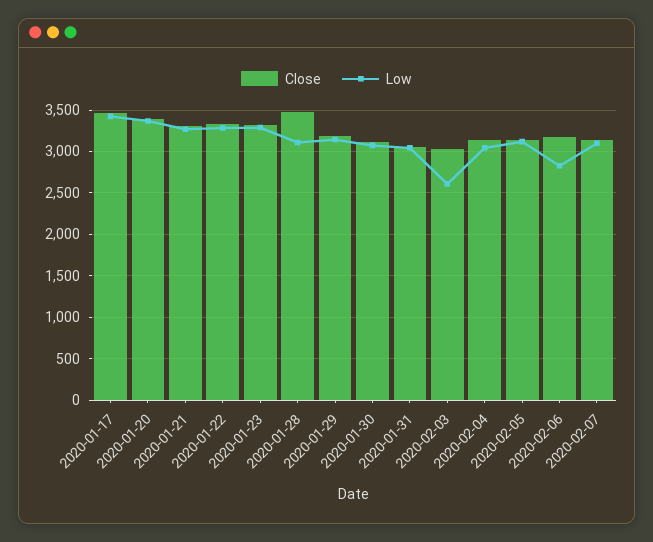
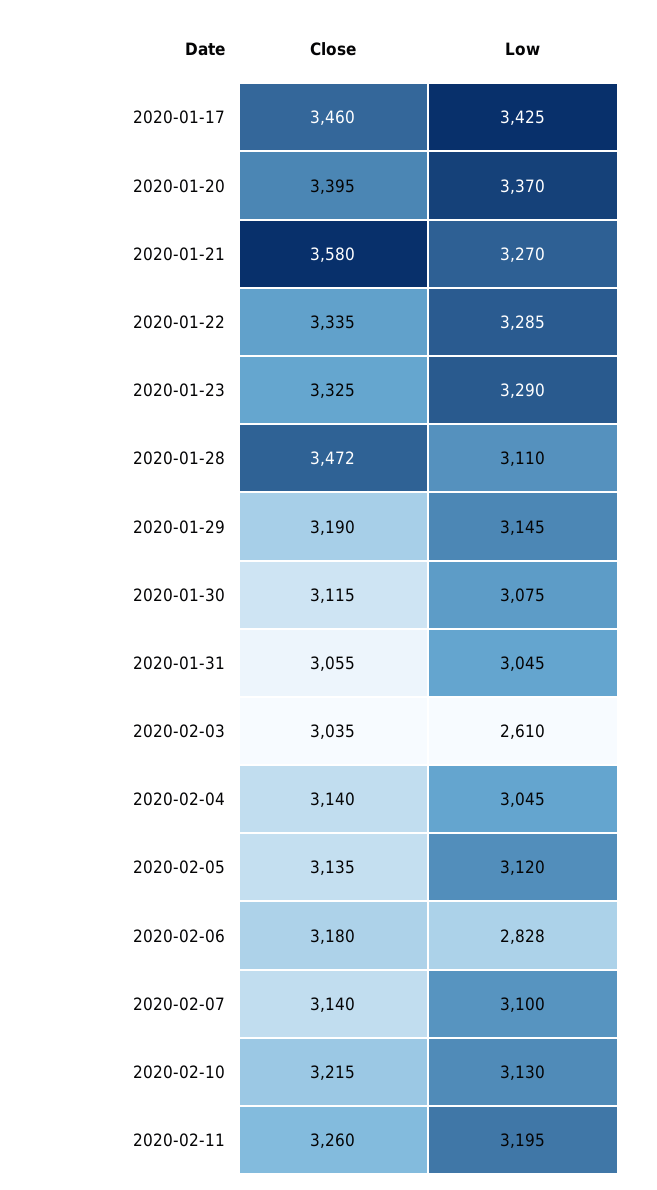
Close, 2020-01-21: 3300 -> 3580
Close, 2020-02-10: none -> 3215
Low, 2020-02-10: none -> 3130
Close, 2020-02-11: none -> 3260
Low, 2020-02-11: none -> 3195

